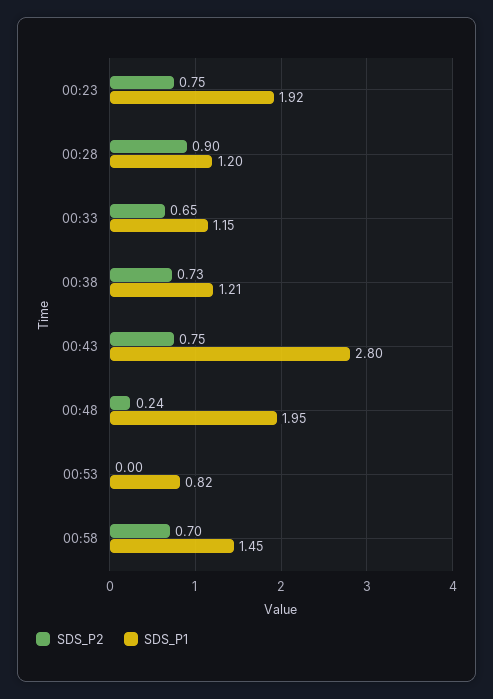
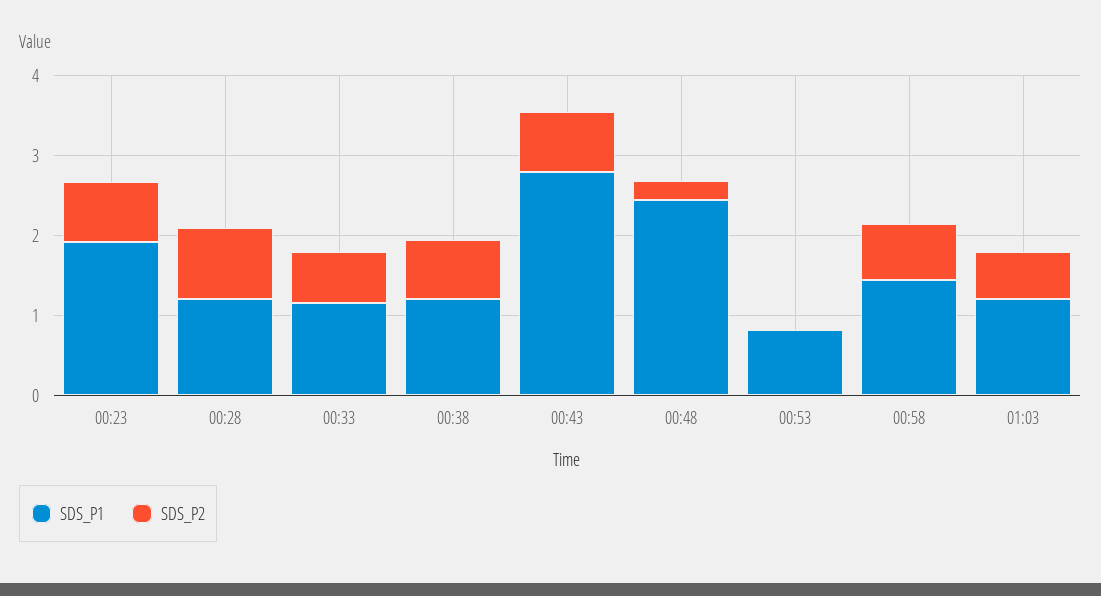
SDS_P1, 00:48: 1.95 -> 2.4
SDS_P1, 01:03: none -> 1.2
SDS_P2, 01:03: none -> 0.6

